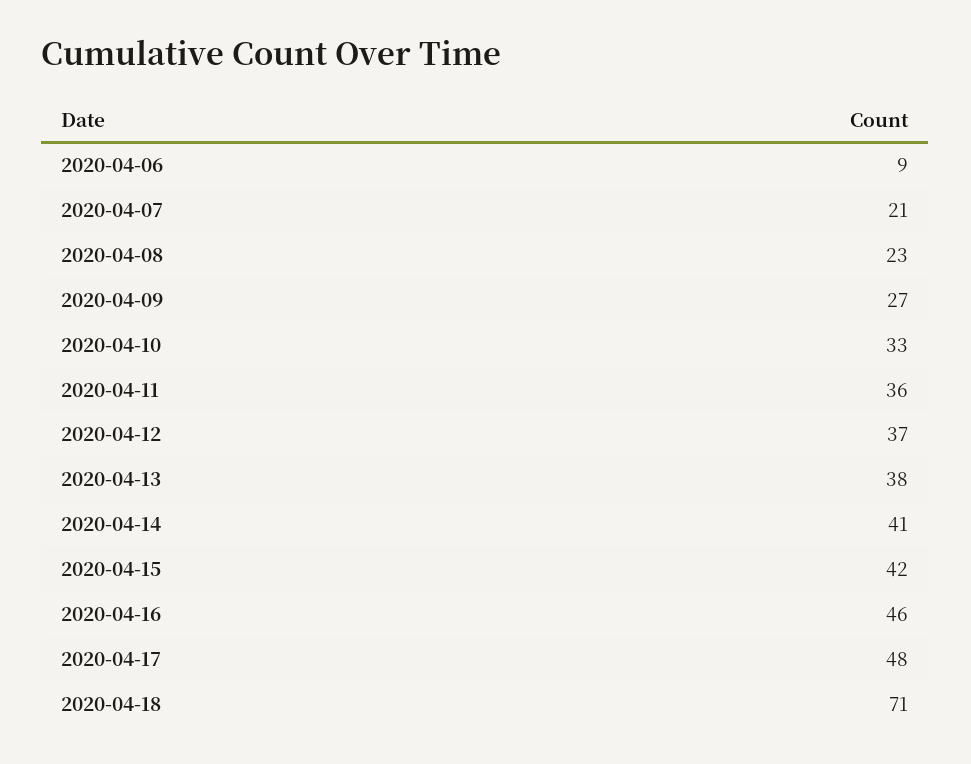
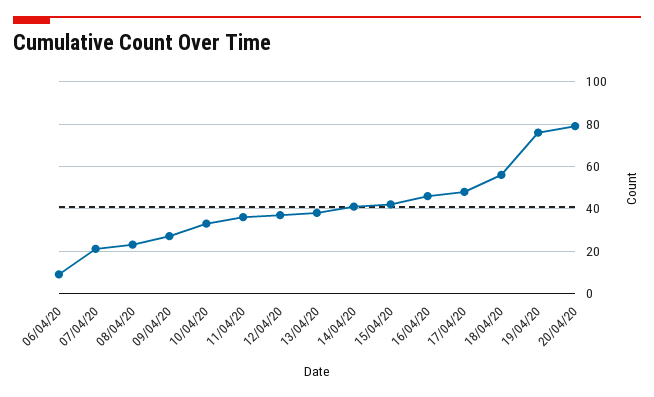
2020-04-18: 71 -> 55
19/04/20: none -> 75
20/04/20: none -> 80

